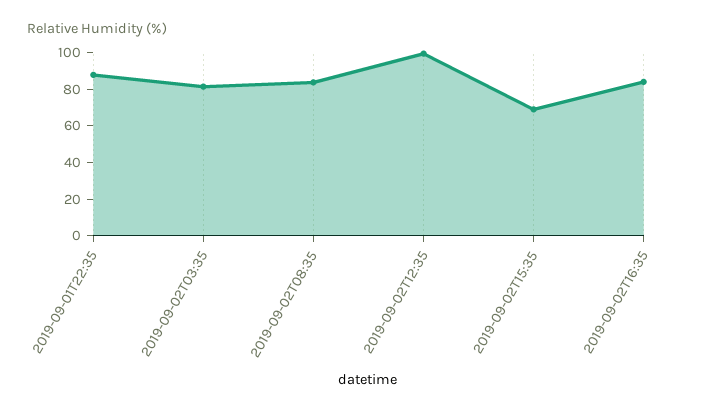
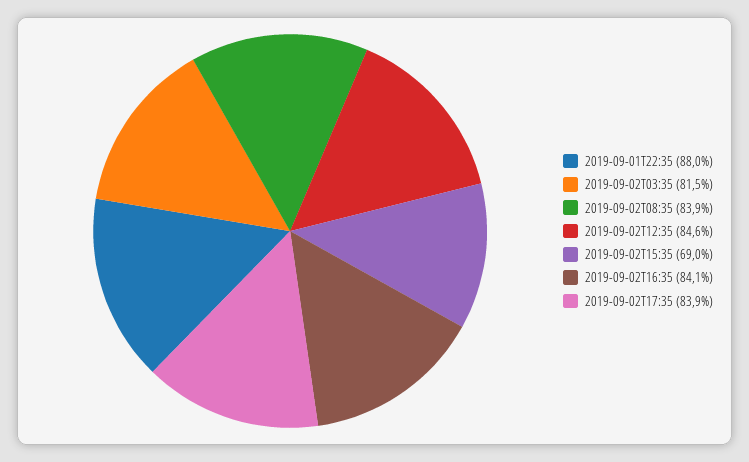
2019-09-02T12:35: 100 -> 84.6
2019-09-02T17:35: none -> 83.9

